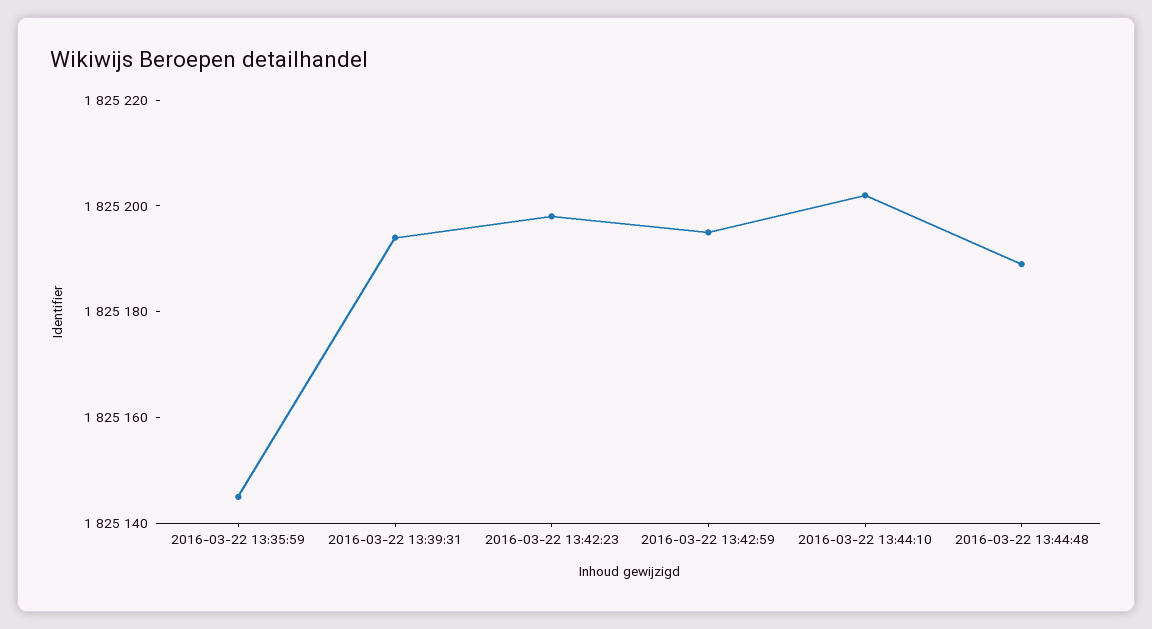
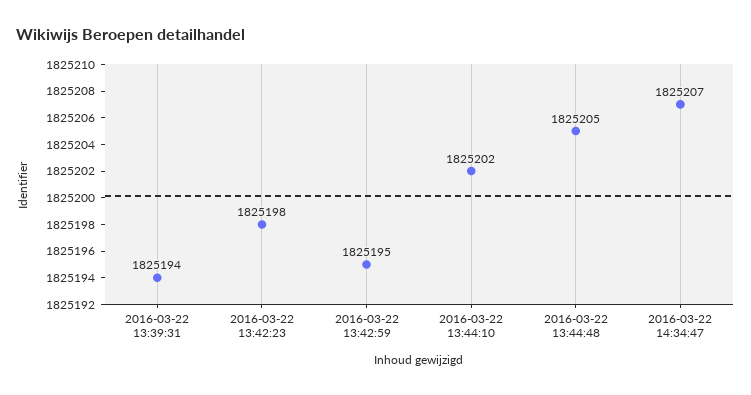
2016-03-22 13:35:59: 1825145 -> none
2016-03-22 13:44:48: 1825190 -> 1825205
2016-03-22 14:34:47: none -> 1825207

